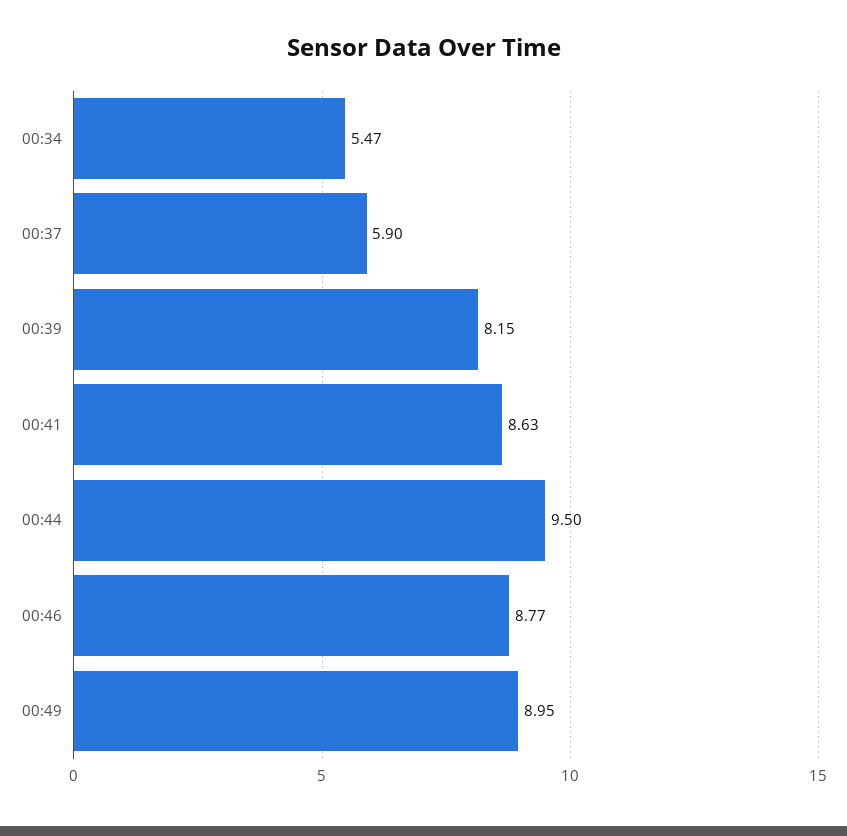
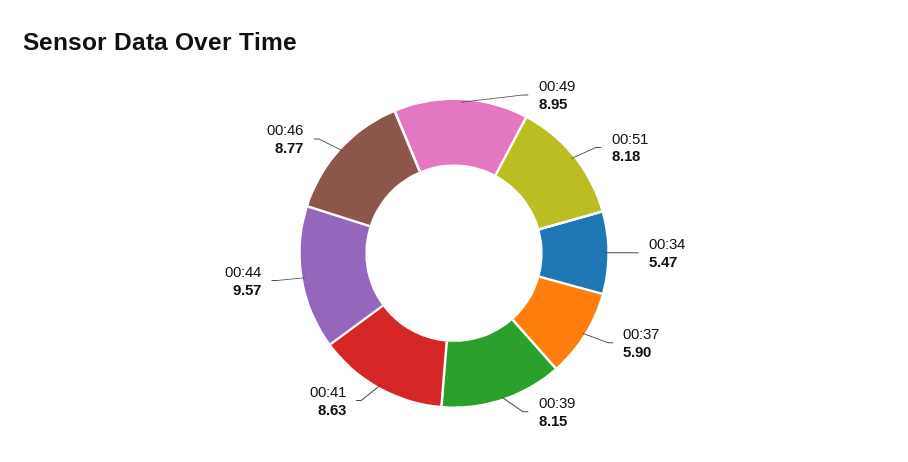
00:44: 9.5 -> 9.57
00:51: none -> 8.18

